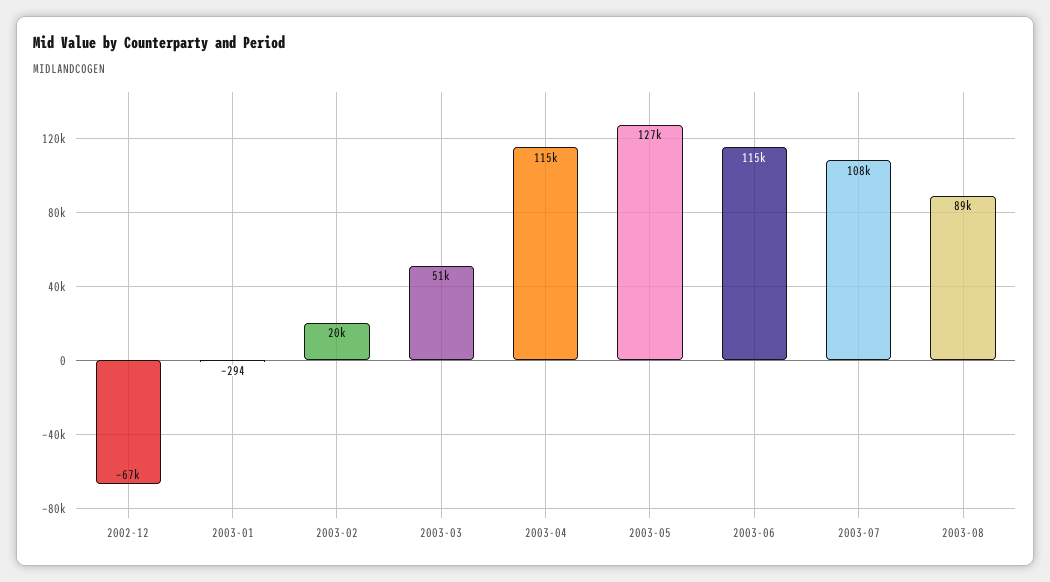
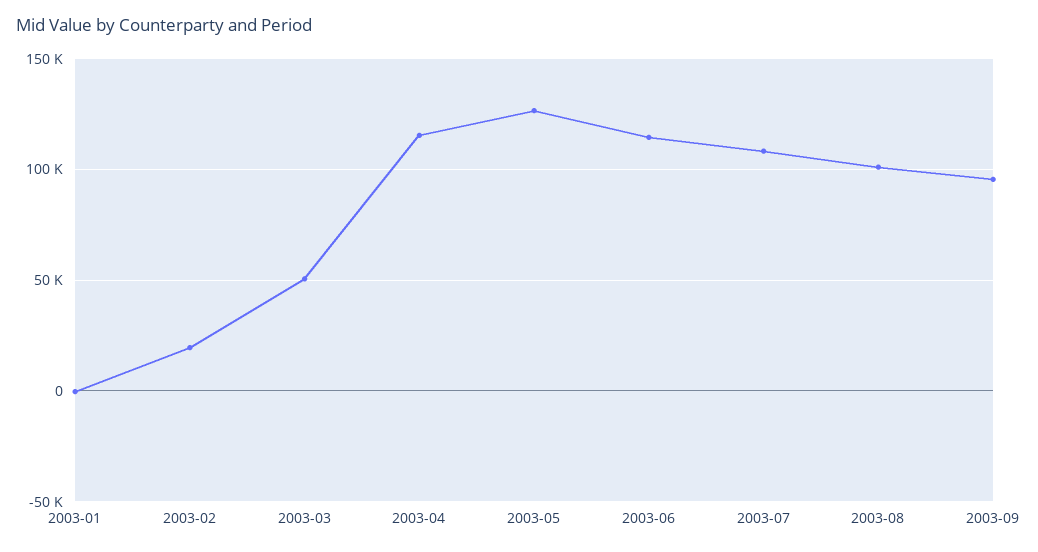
2002-12: -67000 -> none
2003-08: 89000 -> 100000
2003-09: none -> 95000

